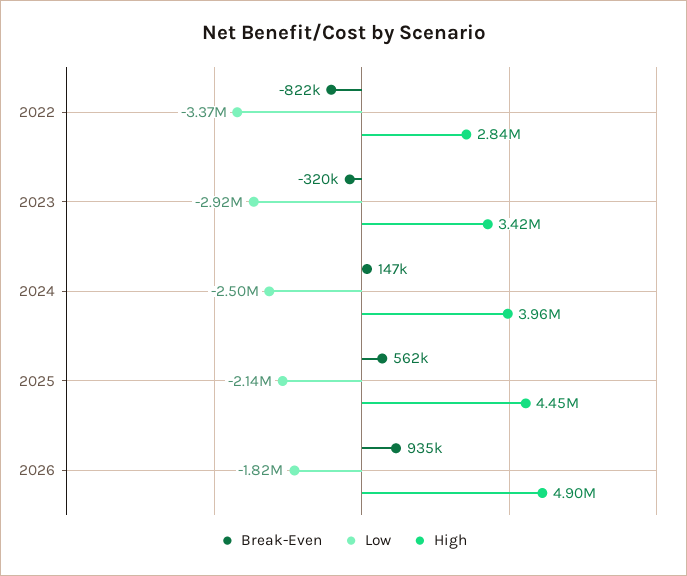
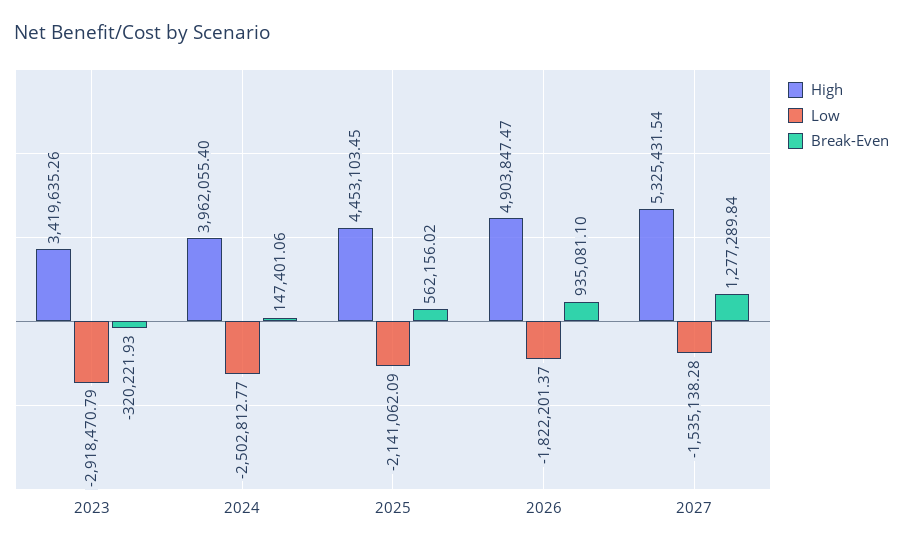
Break-Even, 2022: -822000 -> none
Low, 2022: -3370000 -> none
High, 2022: 2840000 -> none
High, 2027: none -> 5325431.54
Low, 2027: none -> -1535138.28
Break-Even, 2027: none -> 1277289.84

